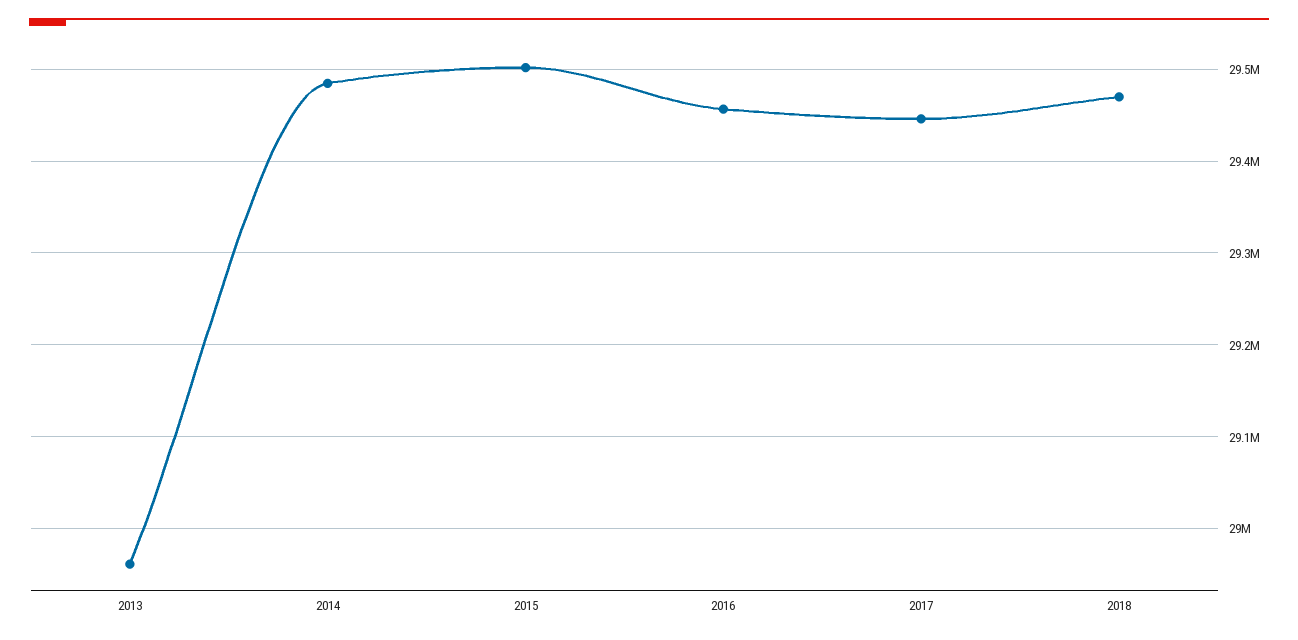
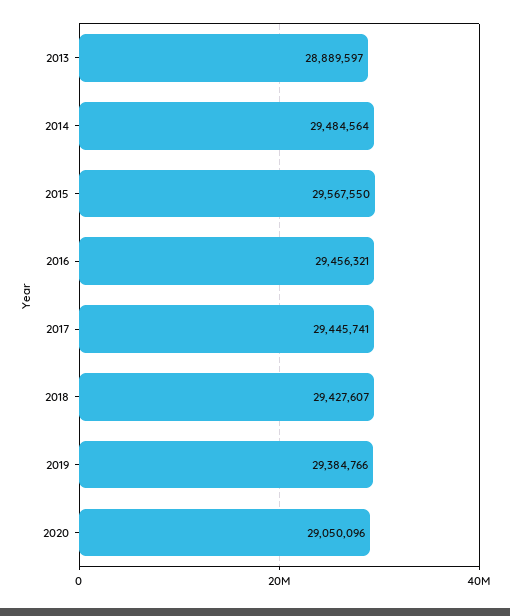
2013: 28960000 -> 28889597
2015: 29500000 -> 29567550
2018: 29470000 -> 29427607
2019: none -> 29384766
2020: none -> 29050096

